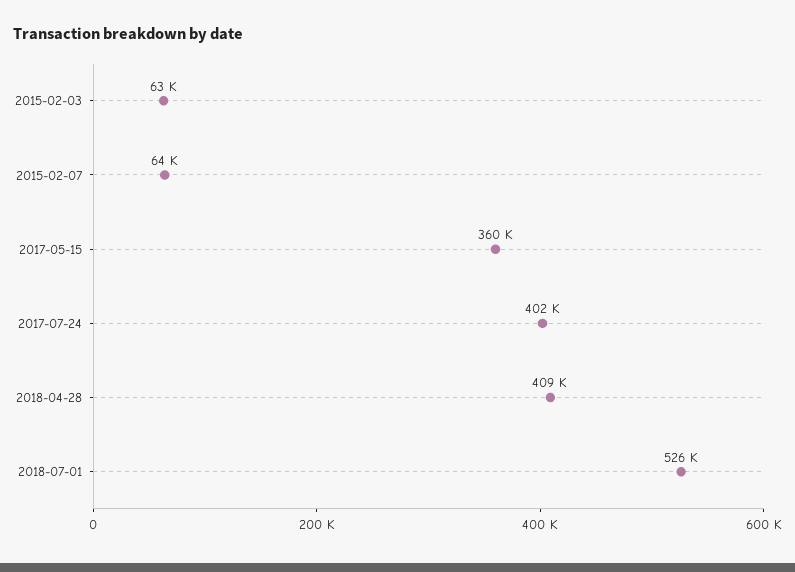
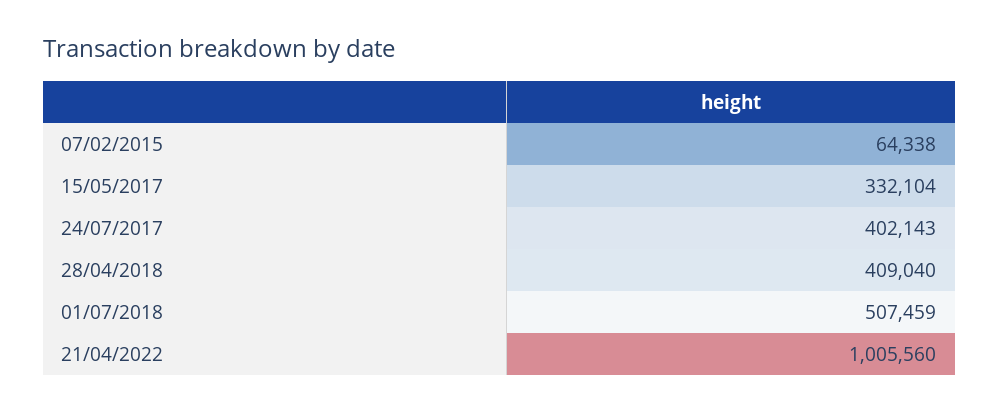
2015-02-03: 63000 -> none
2017-05-15: 360000 -> 332104
2018-07-01: 526000 -> 507459
21/04/2022: none -> 1005560

